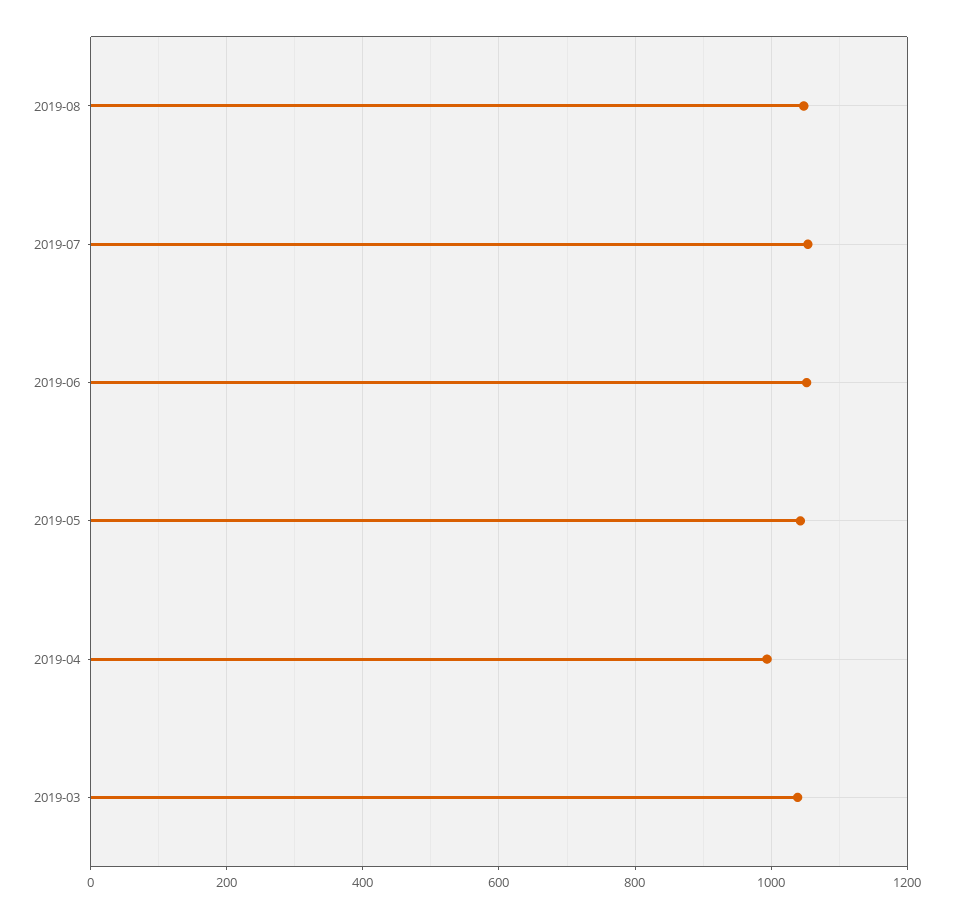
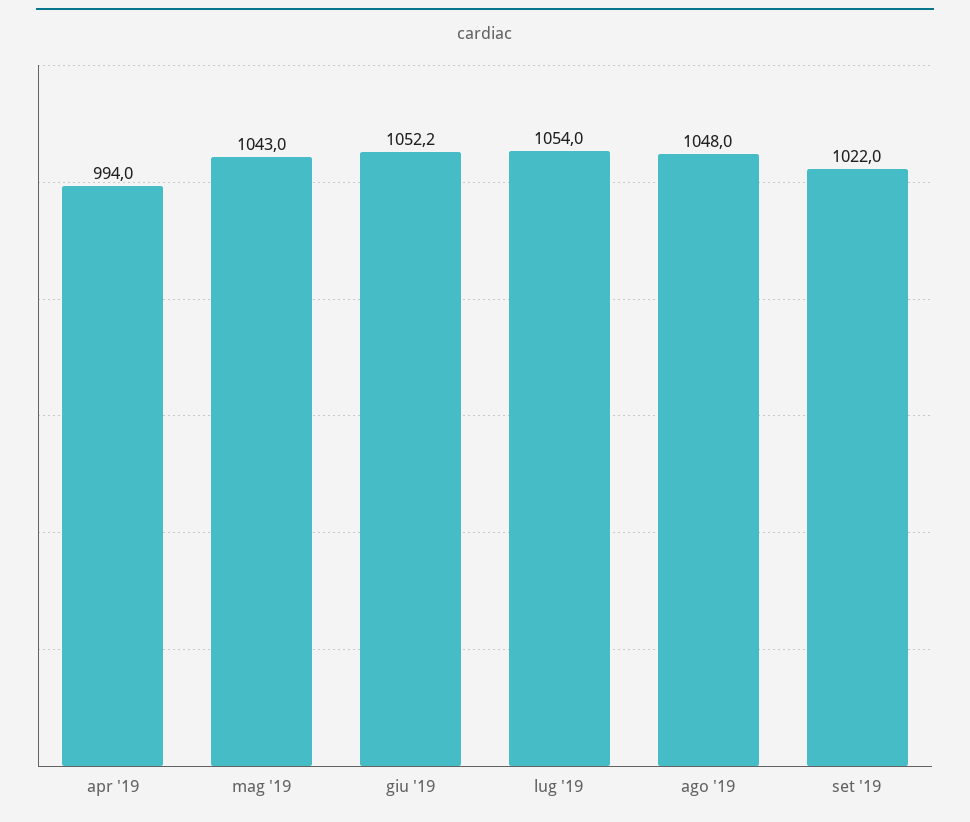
2019-03: 1040 -> none
set '19: none -> 1022

